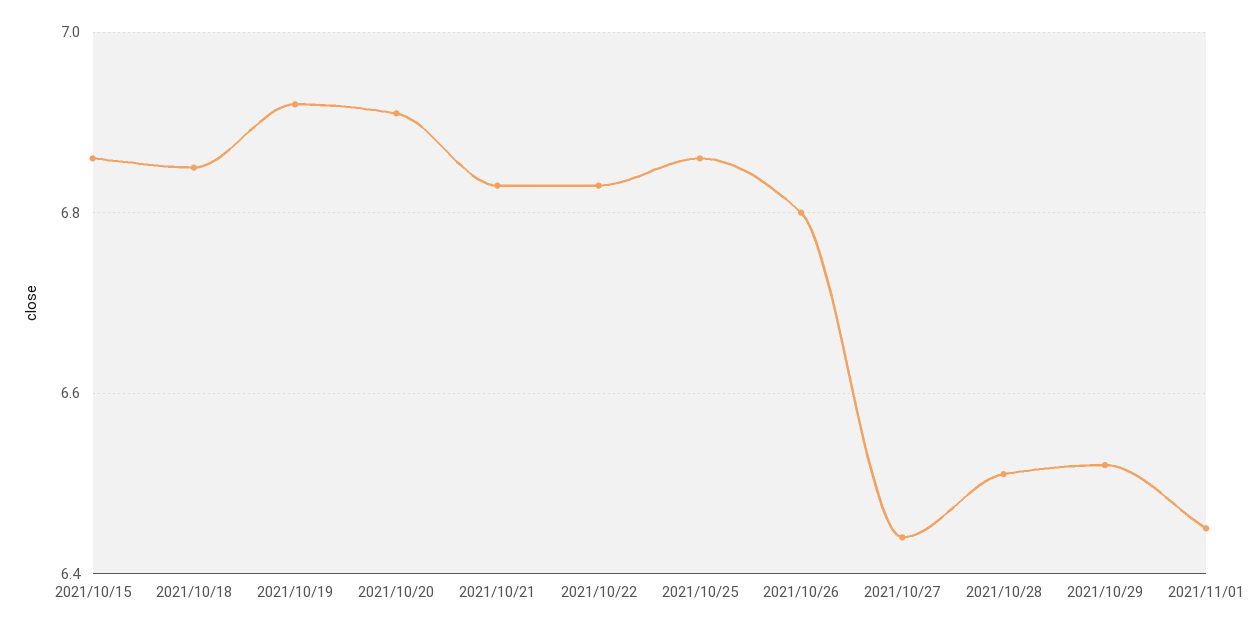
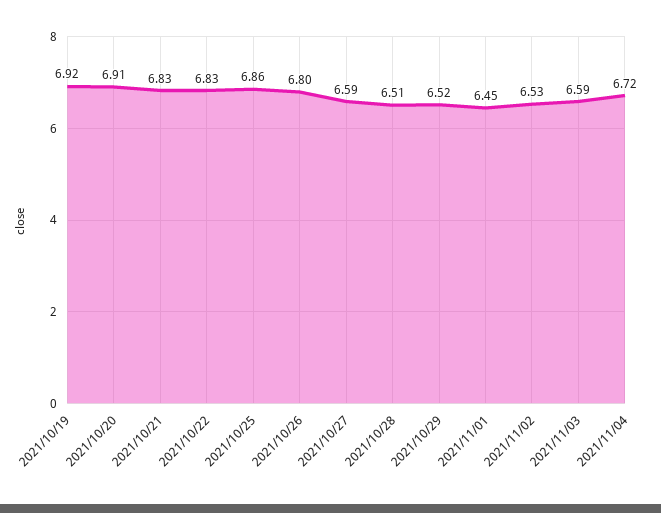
2021/10/15: 6.85 -> none
2021/10/18: 6.85 -> none
2021/10/27: 6.45 -> 6.59
2021/11/02: none -> 6.53
2021/11/03: none -> 6.59
2021/11/04: none -> 6.72

